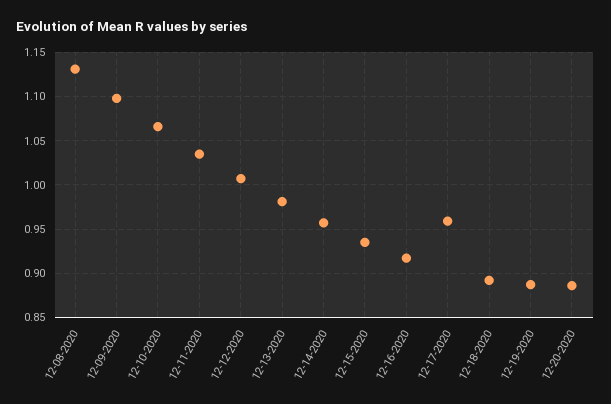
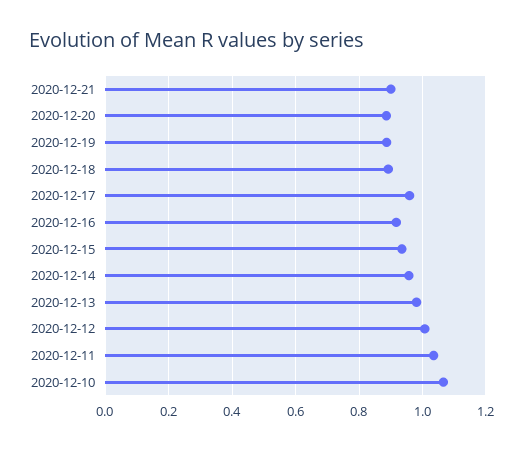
12-08-2020: 1.13 -> none
12-09-2020: 1.1 -> none
2020-12-21: none -> 0.9

